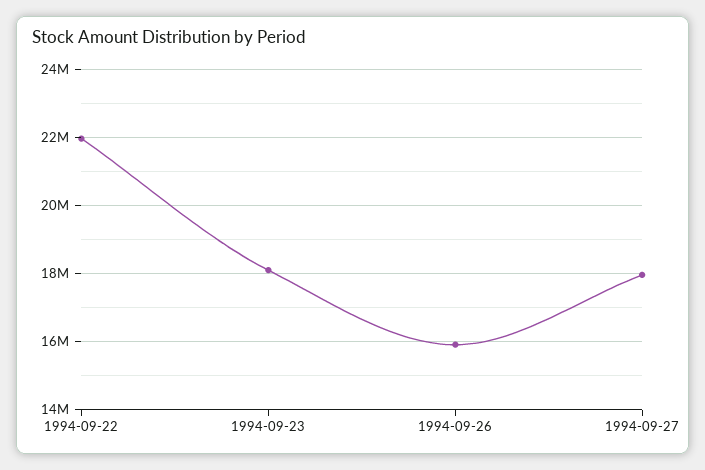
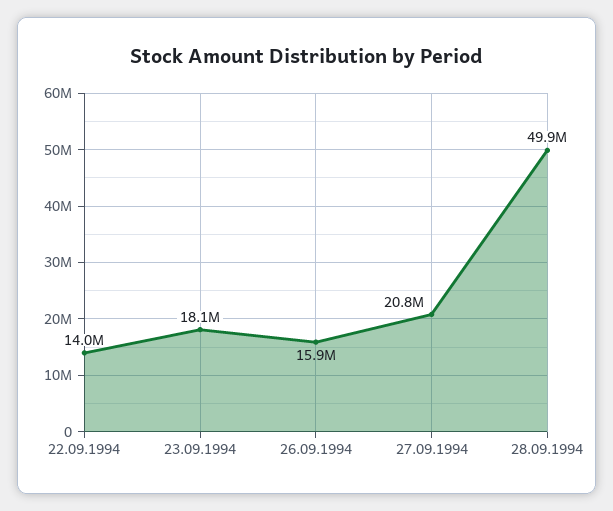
1994-09-22: 22000000 -> 14000000
1994-09-27: 18000000 -> 20800000
28.09.1994: none -> 49900000

